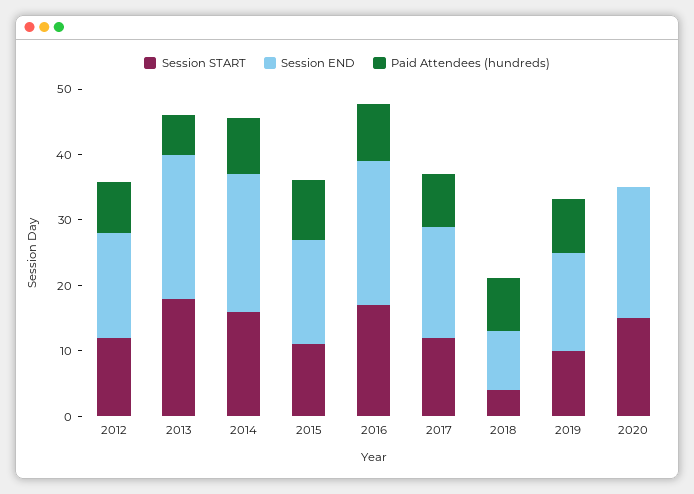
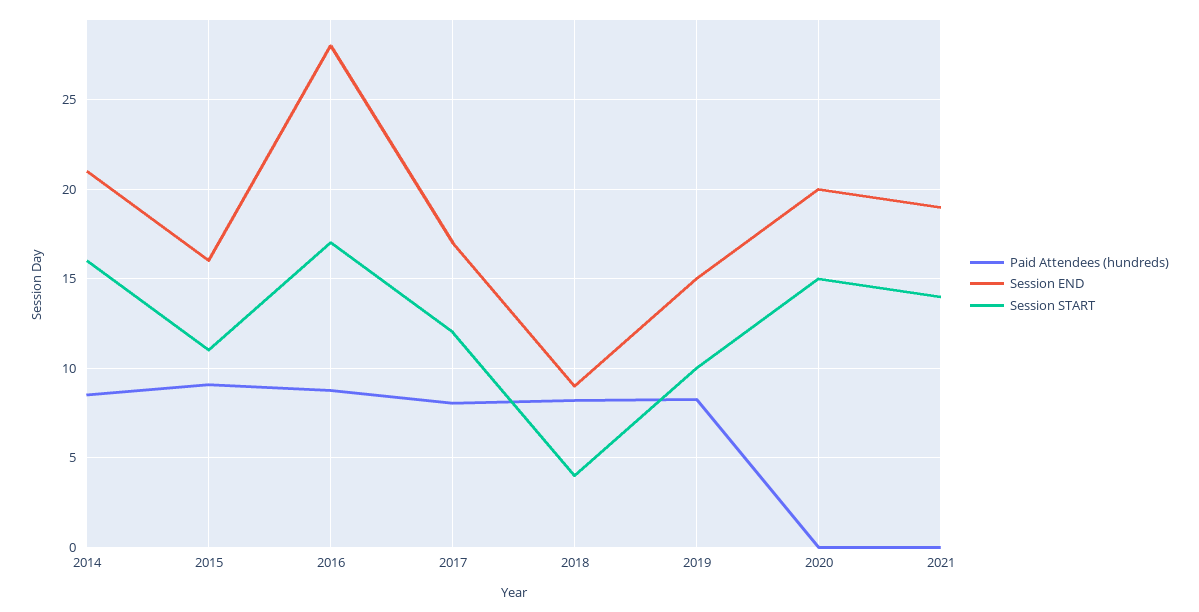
Session START, 2012: 12 -> none
Session END, 2012: 16 -> none
Paid Attendees (hundreds), 2012: 8 -> none
Session START, 2013: 18 -> none
Session END, 2013: 22 -> none
Paid Attendees (hundreds), 2013: 6 -> none
Session END, 2016: 22 -> 28
Paid Attendees (hundreds), 2021: none -> 0
Session END, 2021: none -> 19
Session START, 2021: none -> 14

